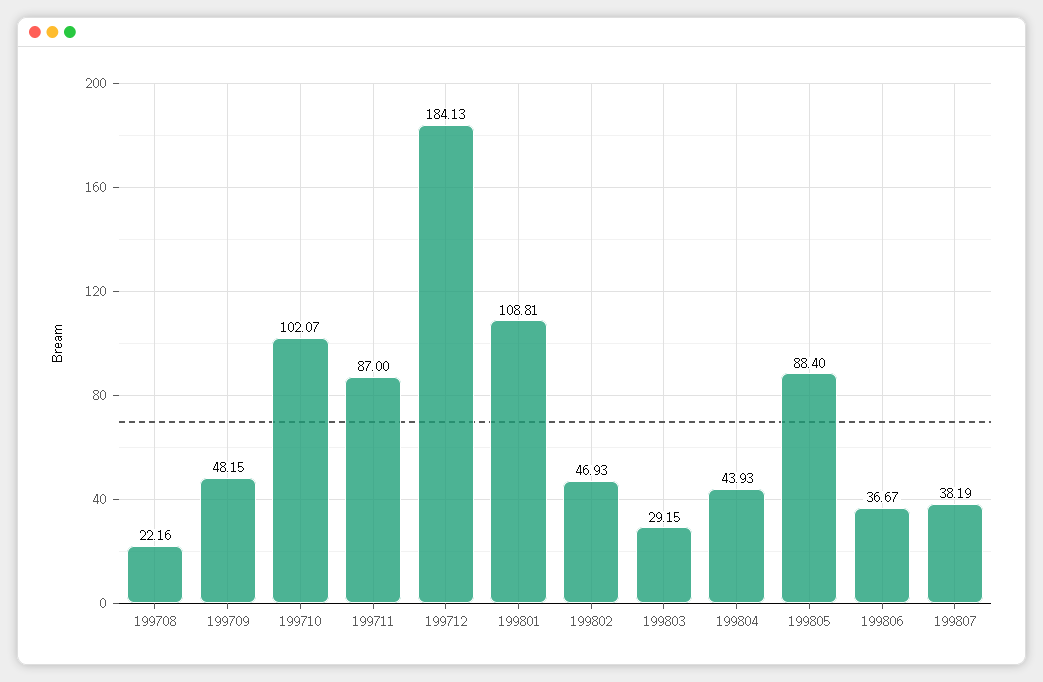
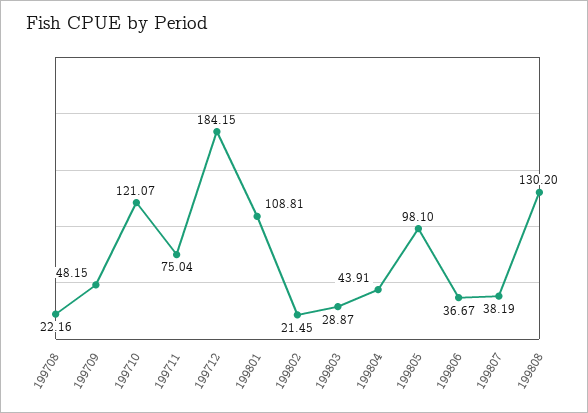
199710: 102.07 -> 121.07
199711: 87 -> 75.04
199712: 184.13 -> 184.15
199802: 46.93 -> 21.45
199803: 29.15 -> 28.87
199804: 43.93 -> 43.91
199805: 88.4 -> 98.1
199808: none -> 130.2

